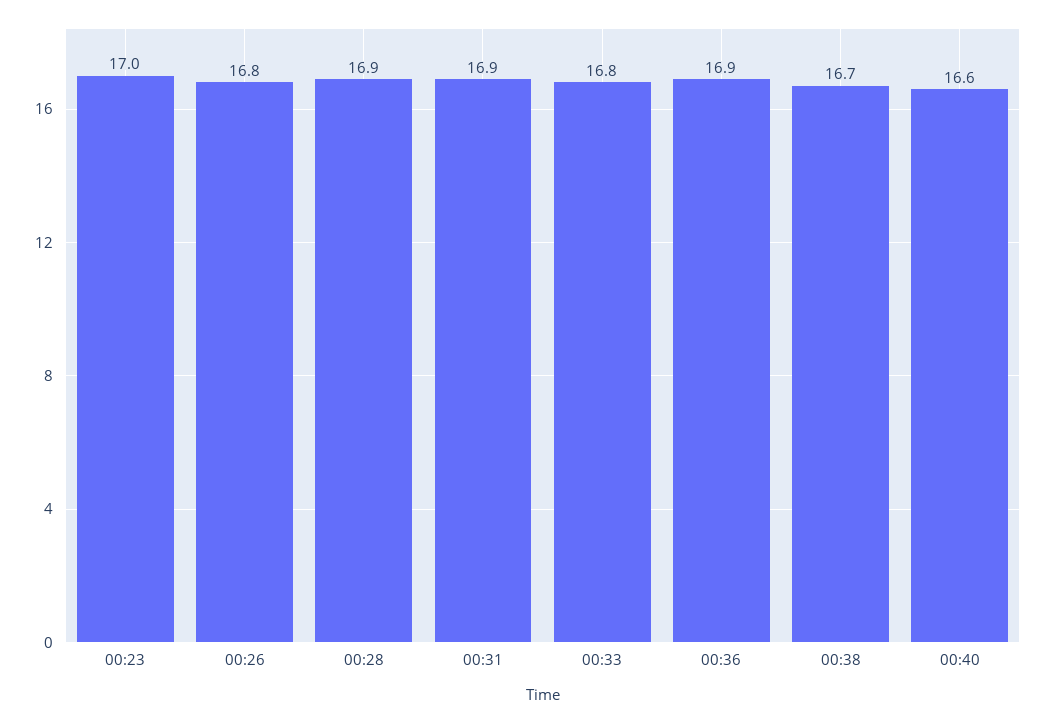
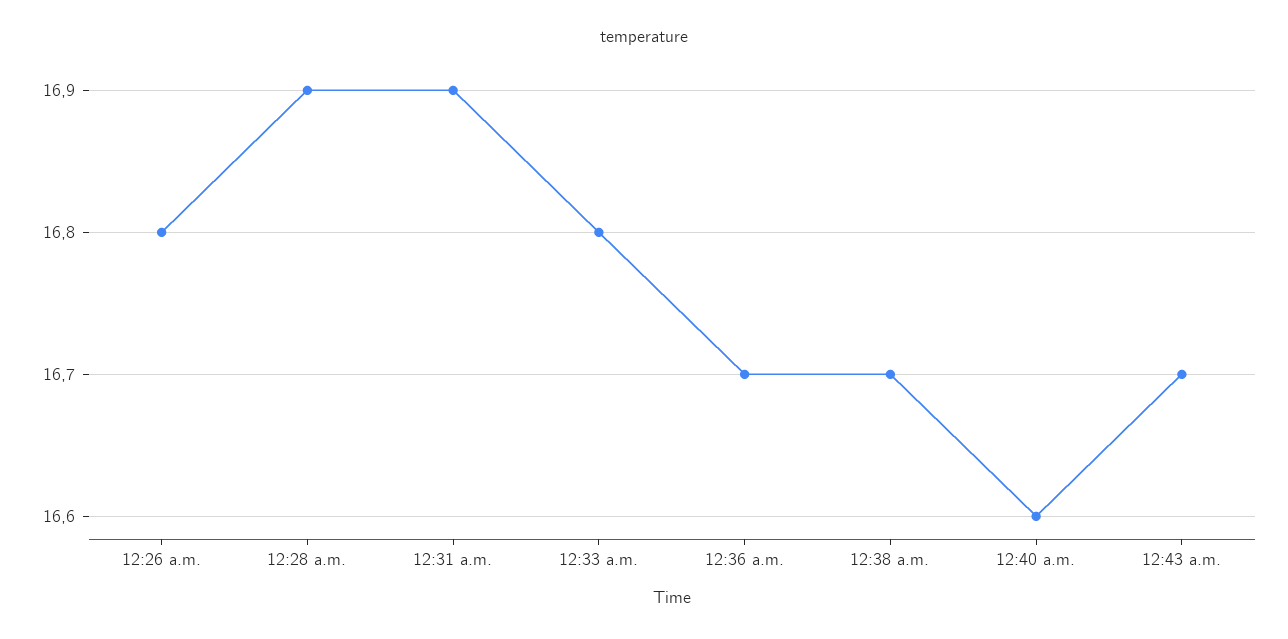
00:23: 17 -> none
00:36: 16.9 -> 16.7
12:43 a.m.: none -> 16.7

